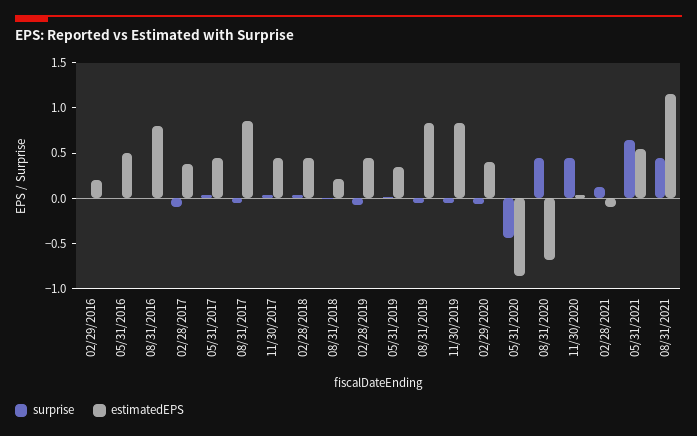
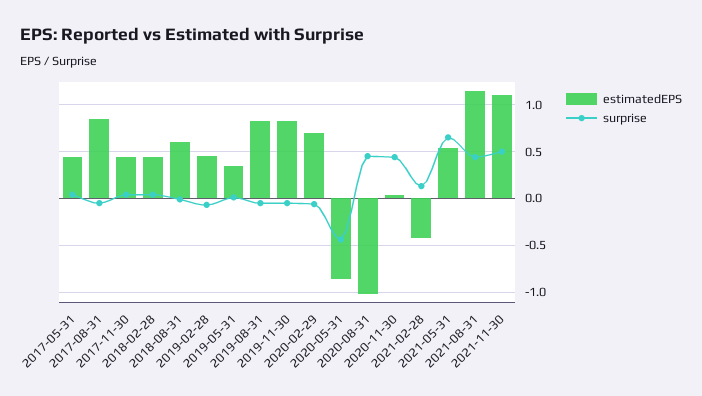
surprise, 02/29/2016: 0 -> none
estimatedEPS, 02/29/2016: 0.2 -> none
surprise, 05/31/2016: 0 -> none
estimatedEPS, 05/31/2016: 0.5 -> none
surprise, 08/31/2016: 0 -> none
estimatedEPS, 08/31/2016: 0.8 -> none
surprise, 02/28/2017: -0.1 -> none
estimatedEPS, 02/28/2017: 0.4 -> none
estimatedEPS, 08/31/2018: 0.2 -> 0.6
estimatedEPS, 02/29/2020: 0.4 -> 0.7
estimatedEPS, 08/31/2020: -0.7 -> -1
estimatedEPS, 02/28/2021: -0.1 -> -0.4
estimatedEPS, 2021-11-30: none -> 1.1
surprise, 2021-11-30: none -> 0.5

